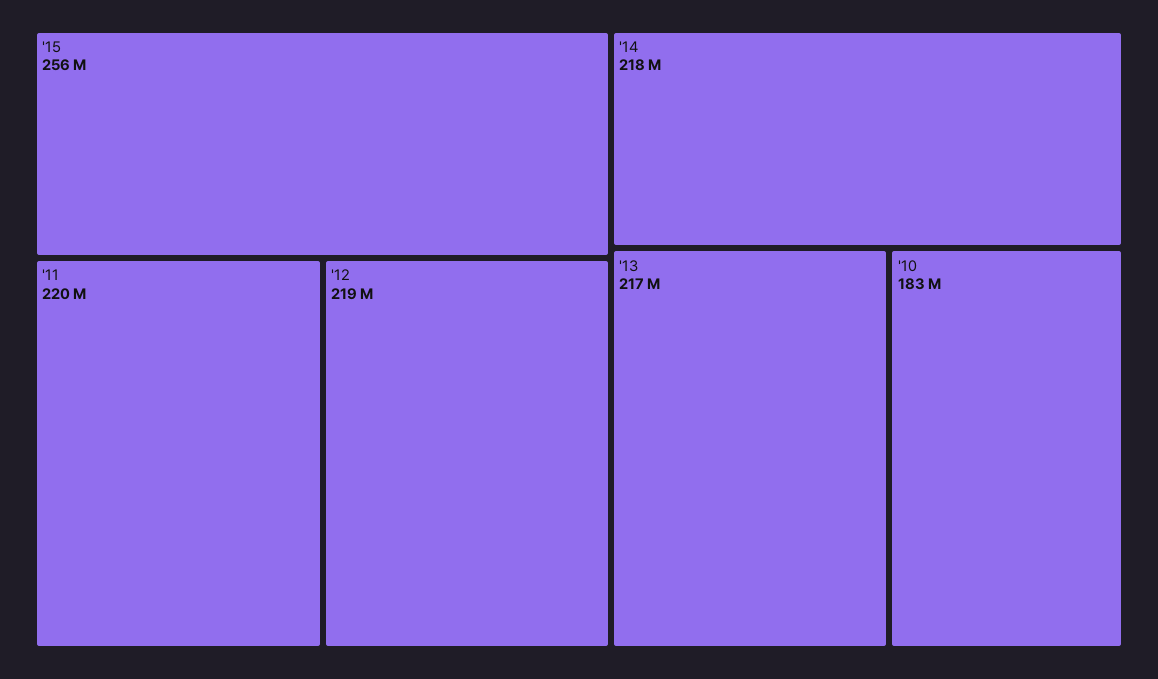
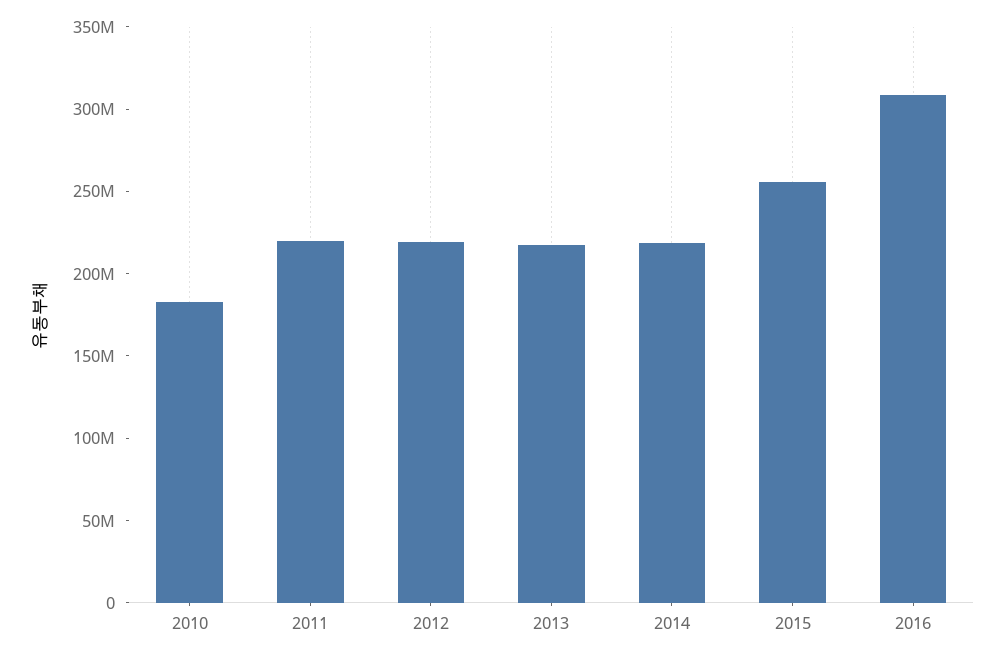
2016: none -> 310000000

